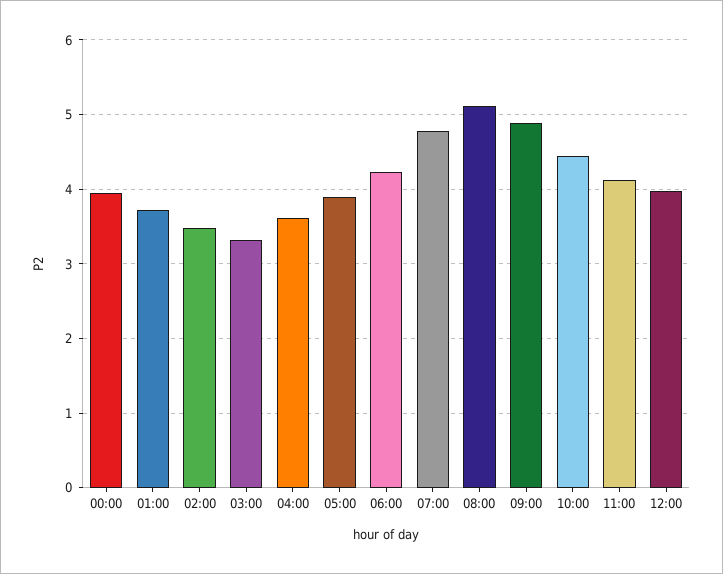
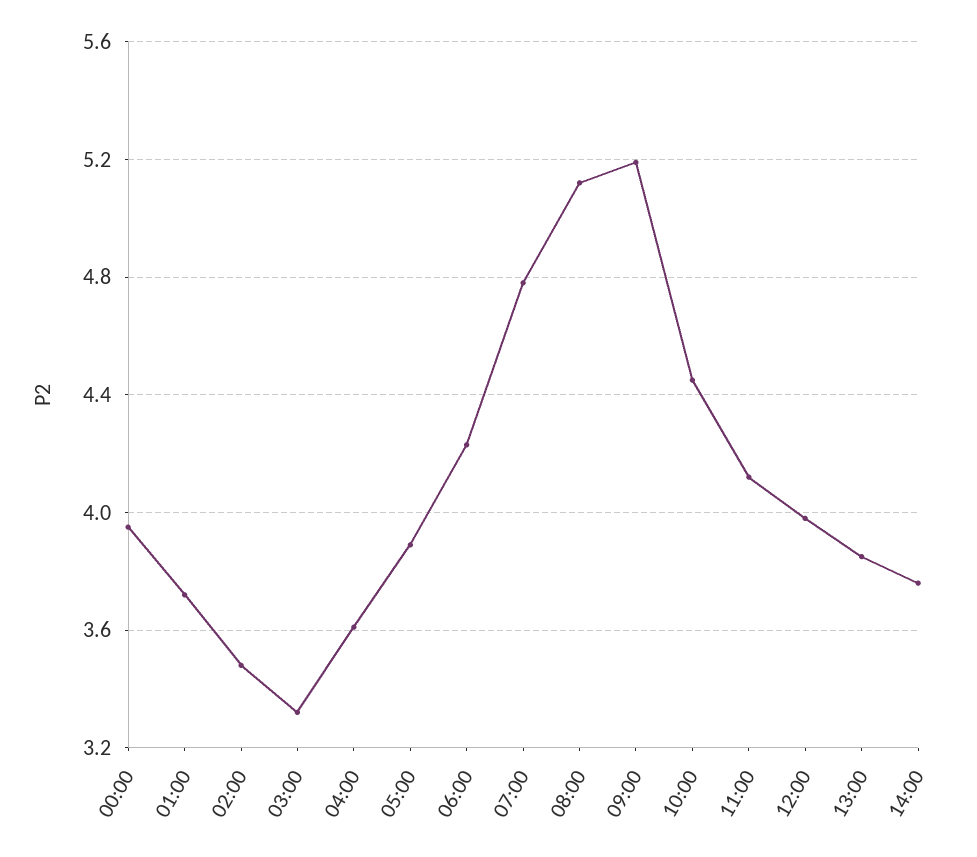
09:00: 4.9 -> 5.2
13:00: none -> 3.85
14:00: none -> 3.75

